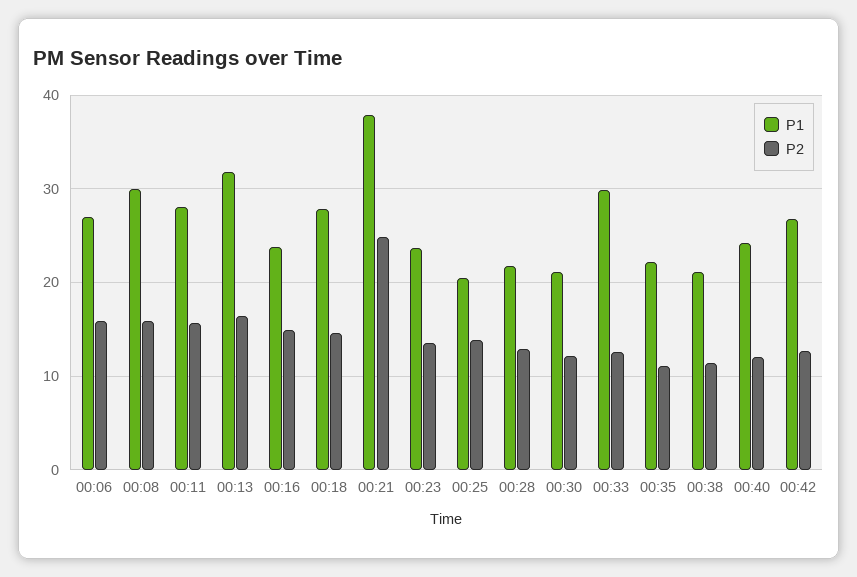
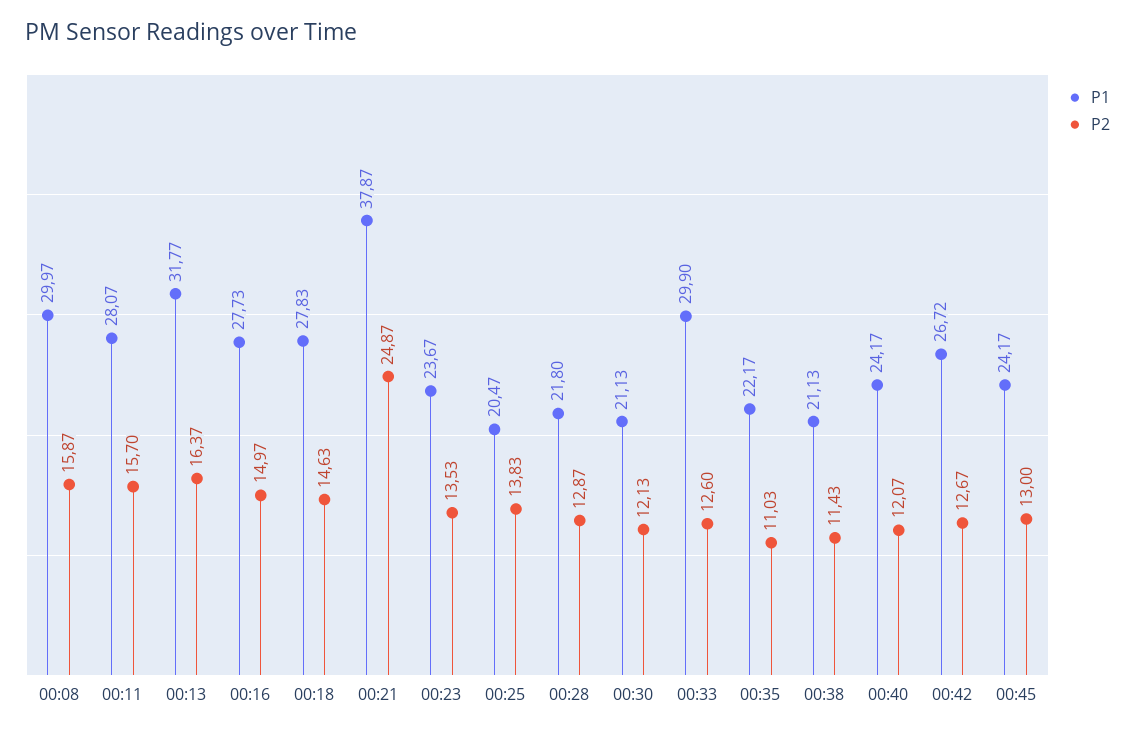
P1, 00:06: 27 -> none
P2, 00:06: 16 -> none
P1, 00:16: 24 -> 27.73
P1, 00:45: none -> 24.17
P2, 00:45: none -> 13

